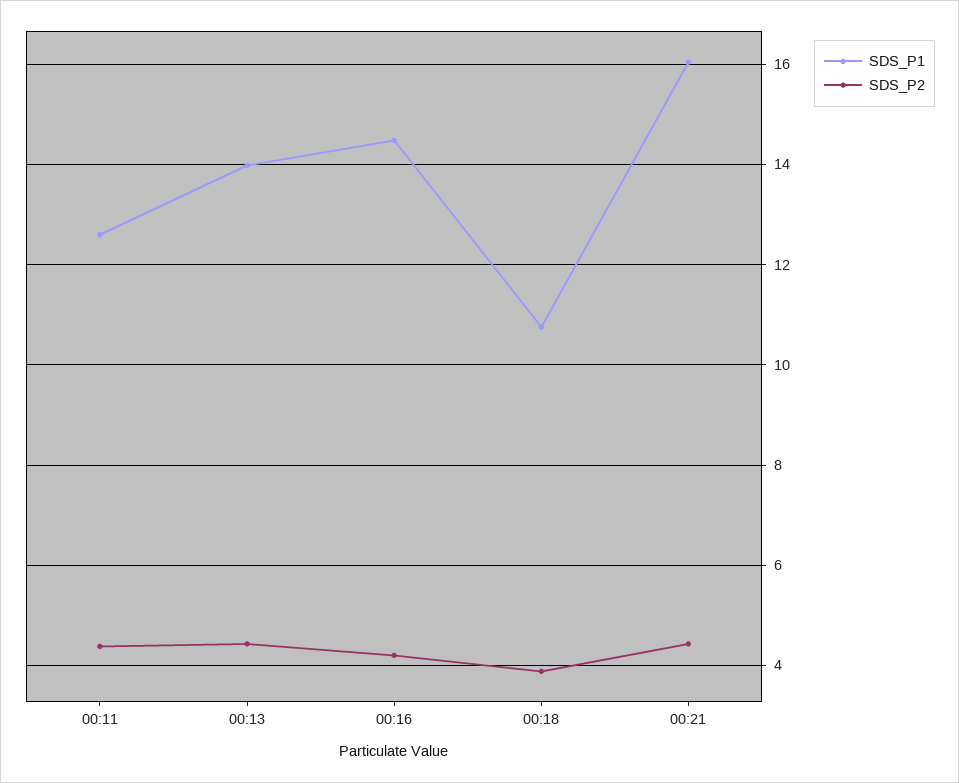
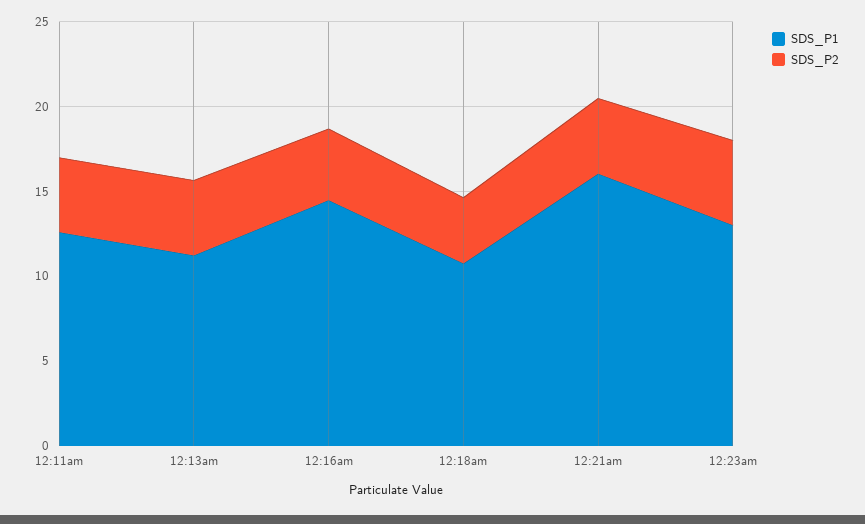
SDS_P1, 00:13: 14 -> 11
SDS_P1, 12:23am: none -> 13
SDS_P2, 12:23am: none -> 5

